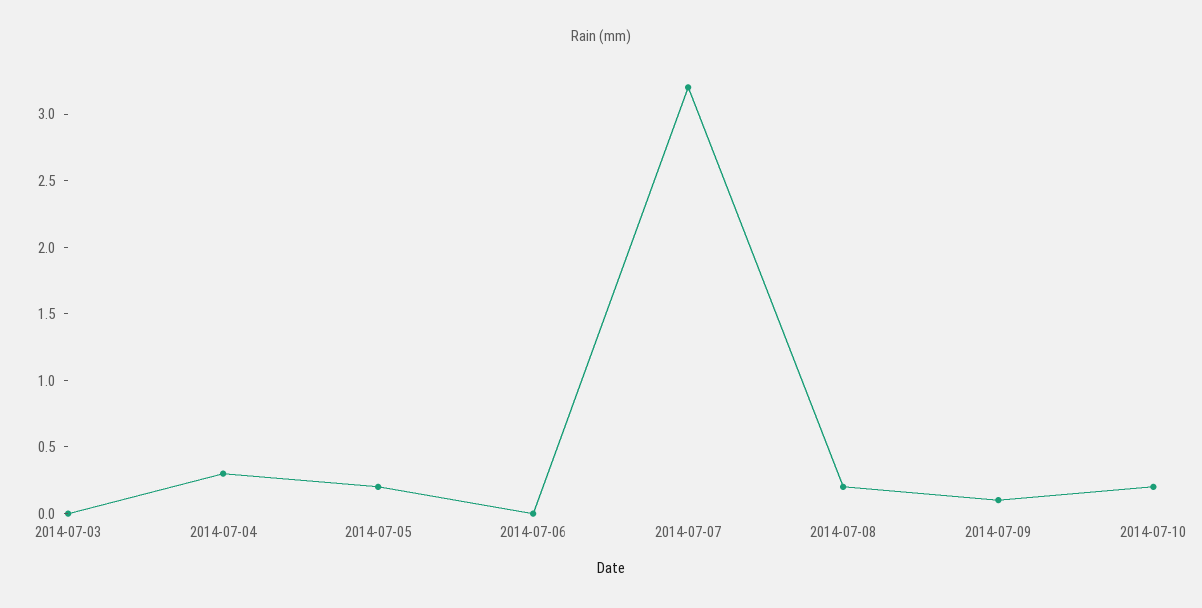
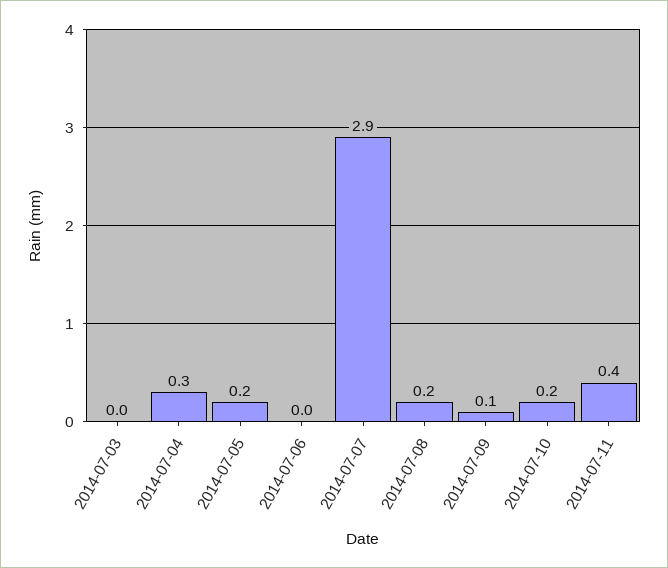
2014-07-07: 3.2 -> 2.9
2014-07-11: none -> 0.4

